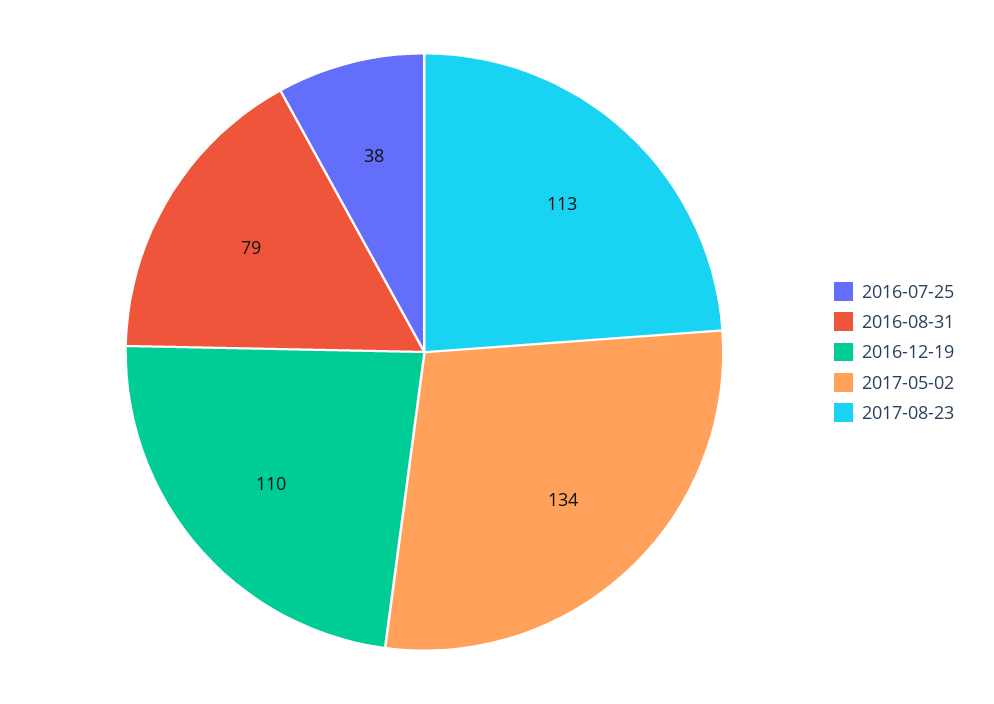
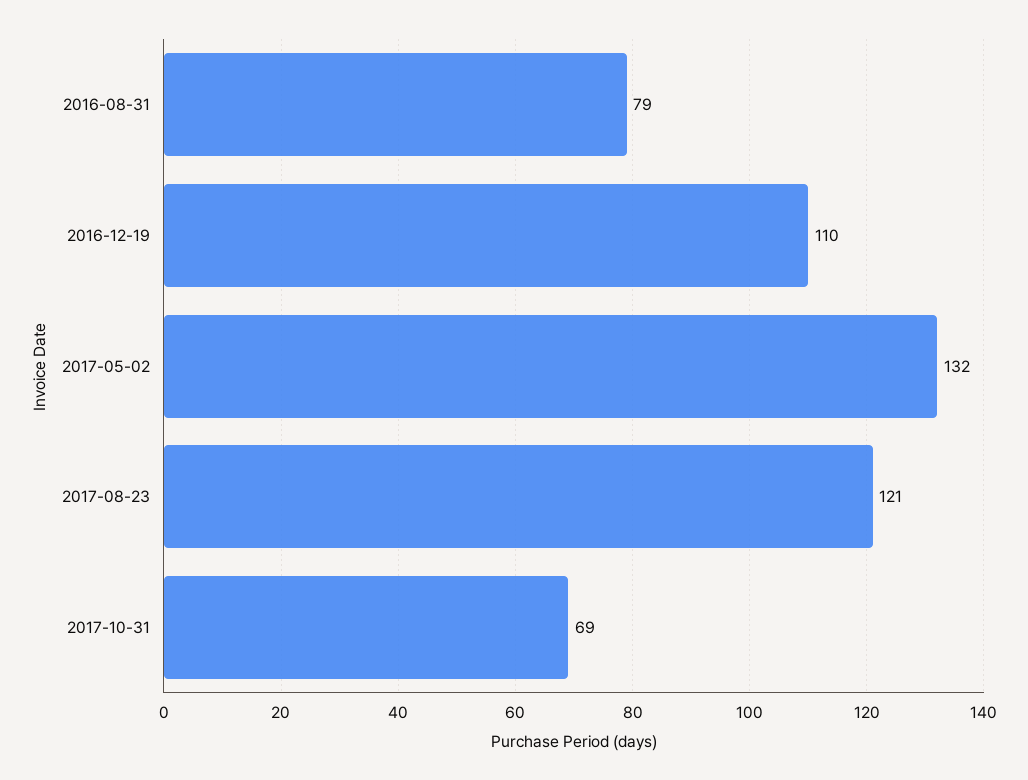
2016-07-25: 38 -> none
2017-05-02: 134 -> 132
2017-08-23: 113 -> 121
2017-10-31: none -> 69

